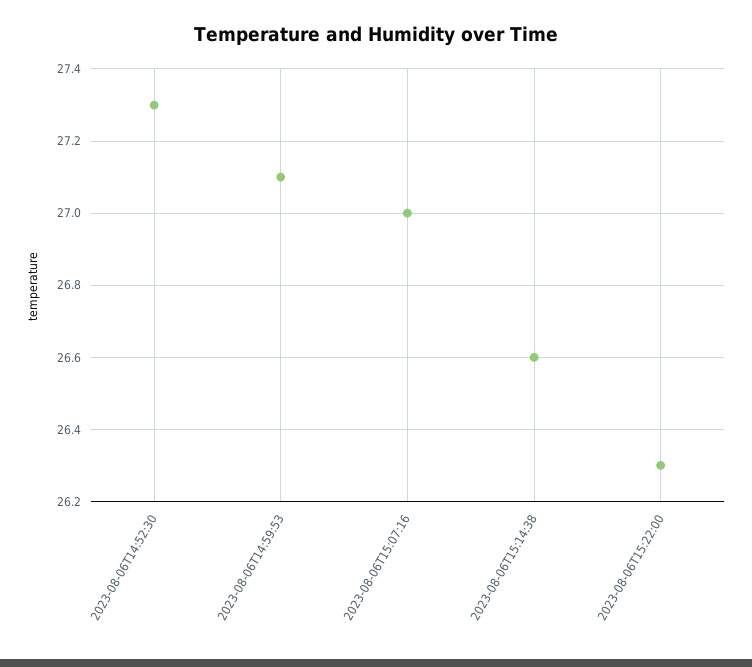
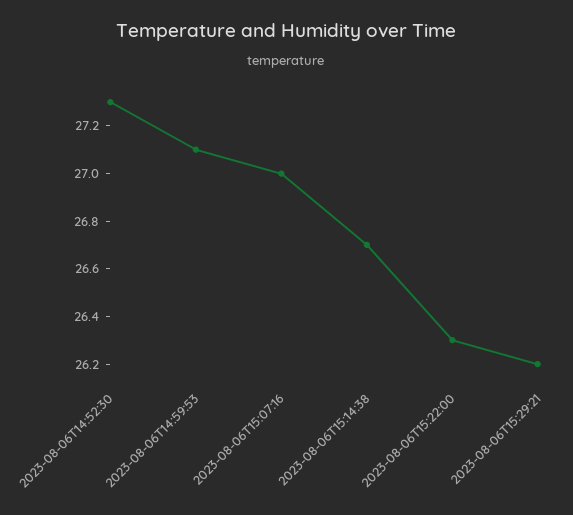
2023-08-06T15:14:38: 26.6 -> 26.7
2023-08-06T15:29:21: none -> 26.2

